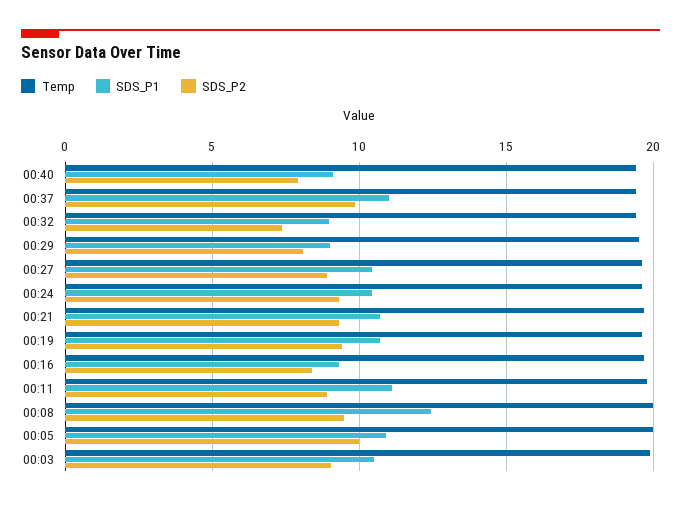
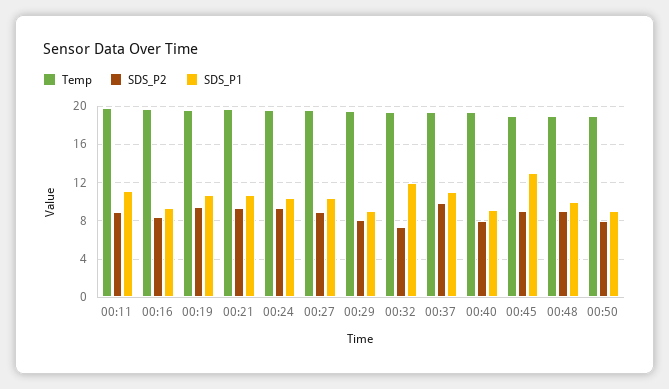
SDS_P1, 00:32: 9 -> 12
Temp, 00:08: 20 -> none
SDS_P1, 00:08: 12.5 -> none
SDS_P2, 00:08: 9.5 -> none
Temp, 00:05: 20 -> none
SDS_P1, 00:05: 11 -> none
SDS_P2, 00:05: 10 -> none
Temp, 00:03: 20 -> none
SDS_P1, 00:03: 10.5 -> none
SDS_P2, 00:03: 9 -> none
Temp, 00:45: none -> 19
SDS_P2, 00:45: none -> 9
SDS_P1, 00:45: none -> 13
Temp, 00:48: none -> 19
SDS_P2, 00:48: none -> 9
SDS_P1, 00:48: none -> 10
Temp, 00:50: none -> 19
SDS_P2, 00:50: none -> 8
SDS_P1, 00:50: none -> 9

